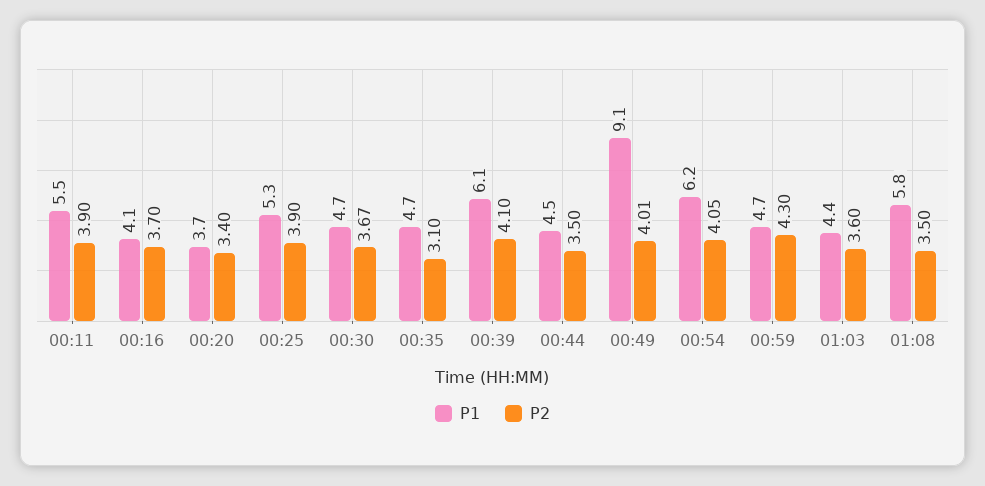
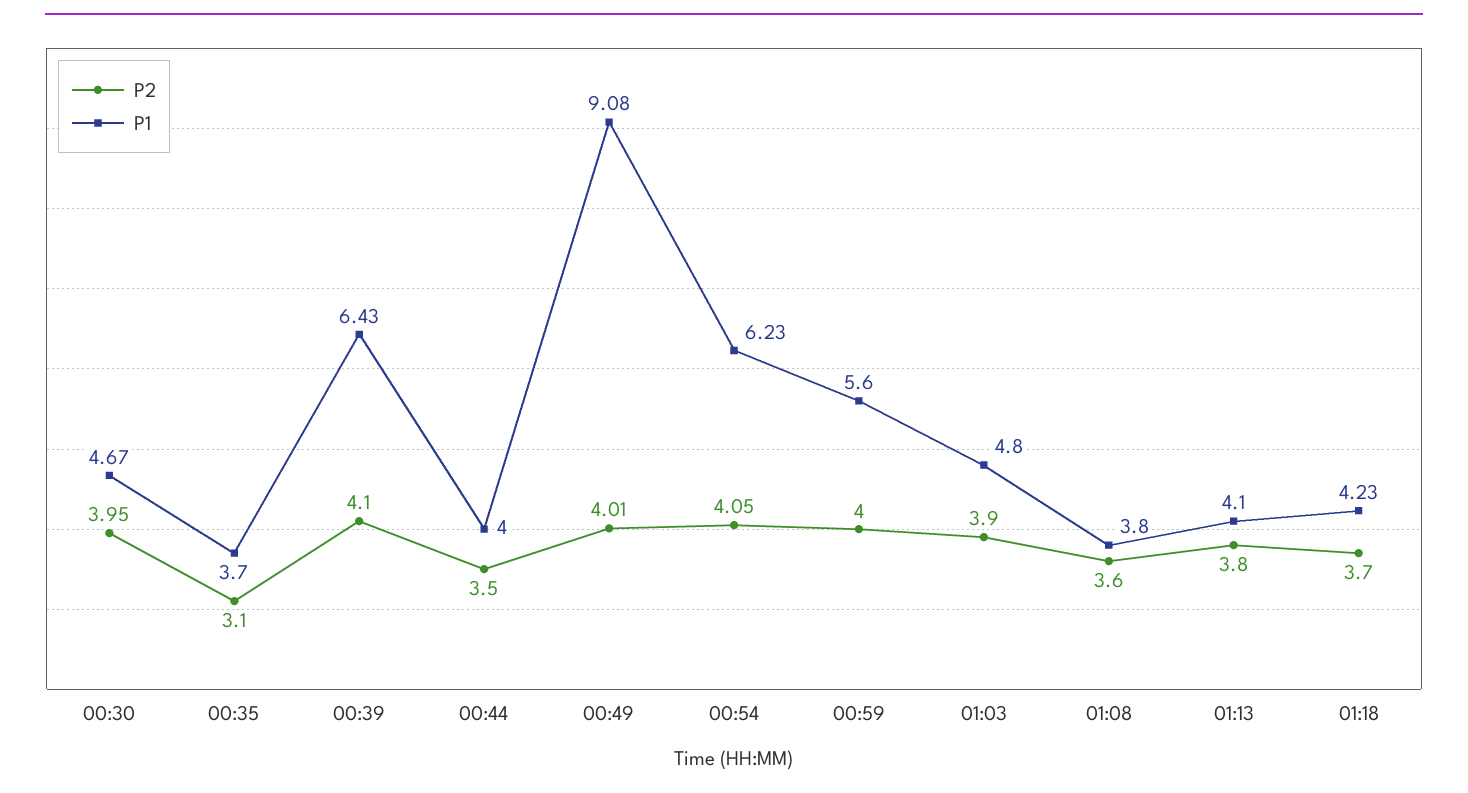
P1, 00:11: 5.5 -> none
P2, 00:11: 3.9 -> none
P1, 00:16: 4.1 -> none
P2, 00:16: 3.7 -> none
P1, 00:20: 3.7 -> none
P2, 00:20: 3.4 -> none
P1, 00:25: 5.3 -> none
P2, 00:25: 3.9 -> none
P2, 00:30: 3.67 -> 3.95
P1, 00:35: 4.7 -> 3.7
P1, 00:39: 6.1 -> 6.43
P1, 00:44: 4.5 -> 4
P1, 00:59: 4.7 -> 5.6
P2, 00:59: 4.3 -> 4
P1, 01:03: 4.4 -> 4.8
P2, 01:03: 3.6 -> 3.9
P1, 01:08: 5.8 -> 3.8
P2, 01:08: 3.5 -> 3.6
P2, 01:13: none -> 3.8
P1, 01:13: none -> 4.1
P2, 01:18: none -> 3.7
P1, 01:18: none -> 4.23

